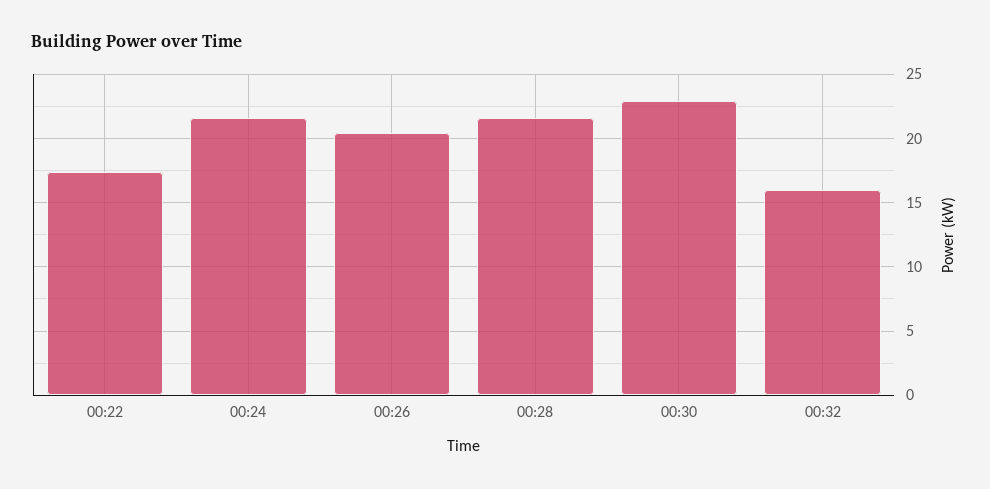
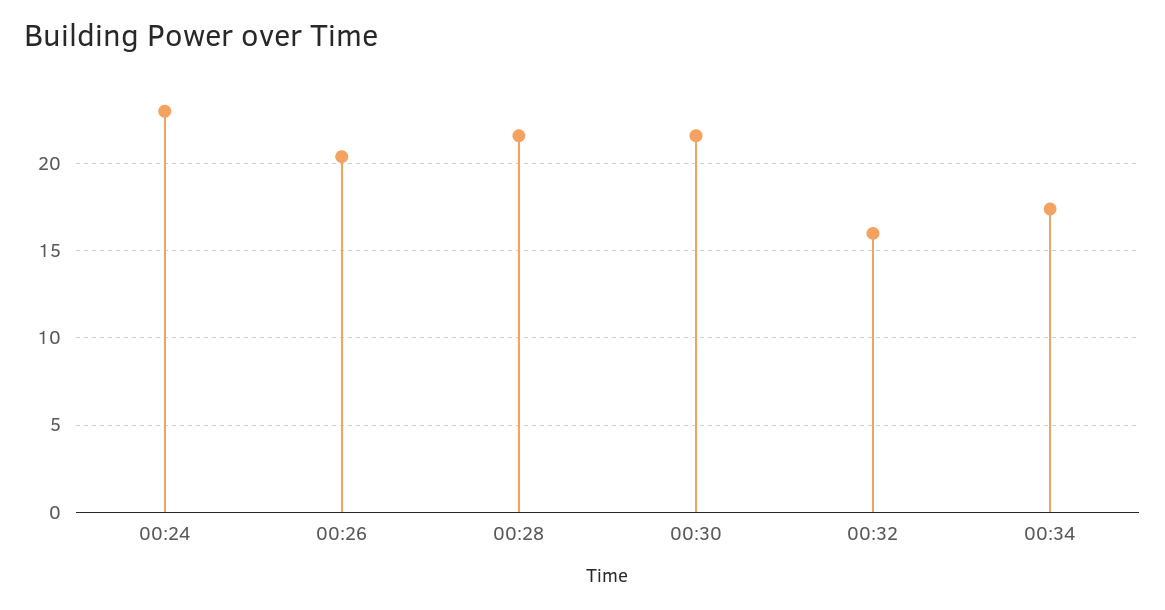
00:22: 17.5 -> none
00:24: 21.5 -> 23
00:30: 23 -> 21.5
00:34: none -> 17.5

